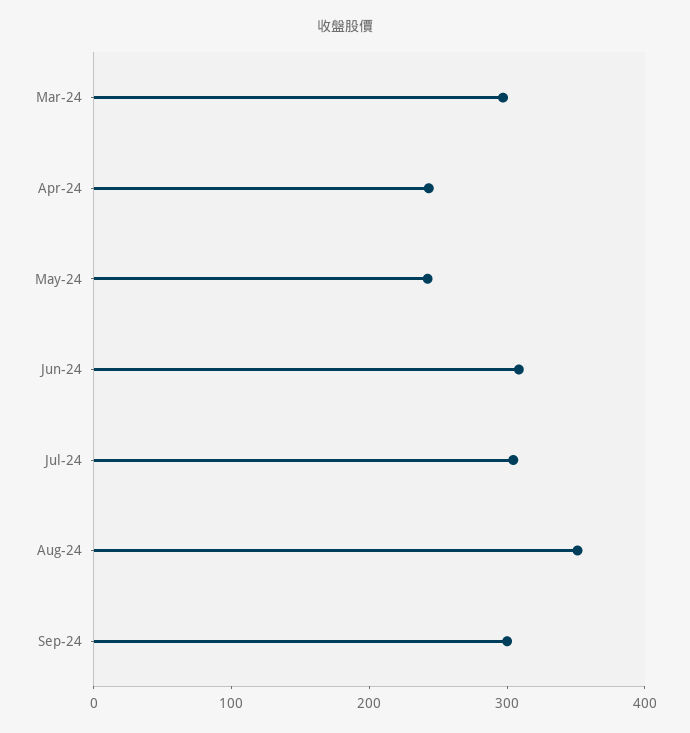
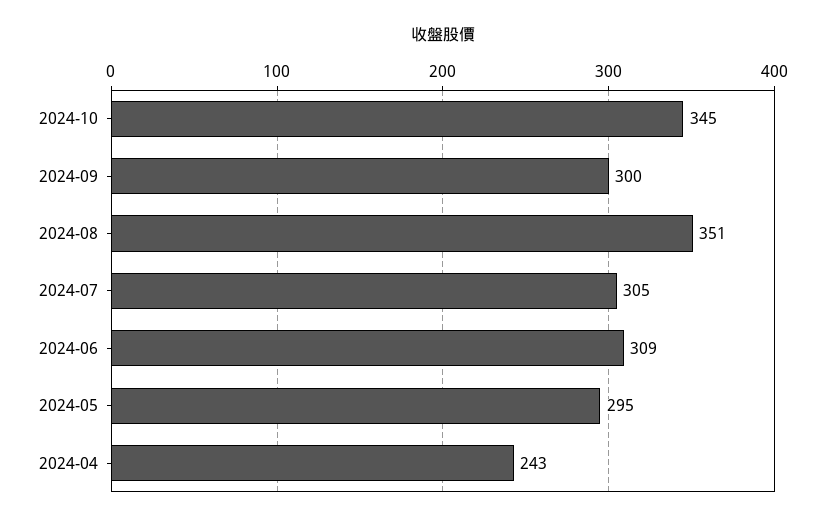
Mar-24: 300 -> none
May-24: 240 -> 295
2024-10: none -> 345

